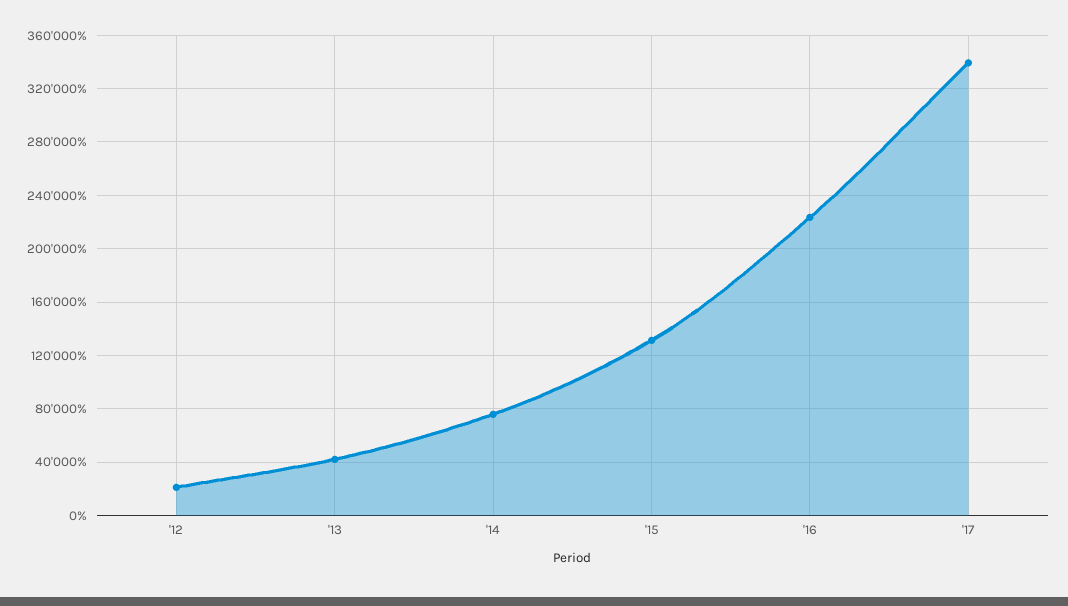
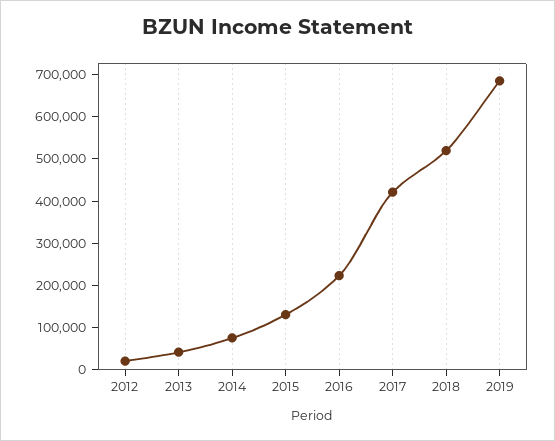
'17: 340000 -> 420000
2018: none -> 520000
2019: none -> 680000

